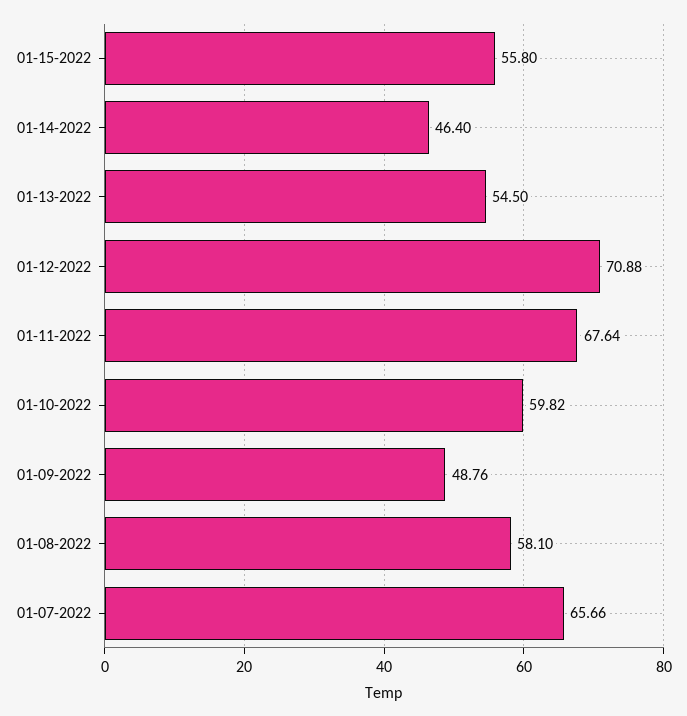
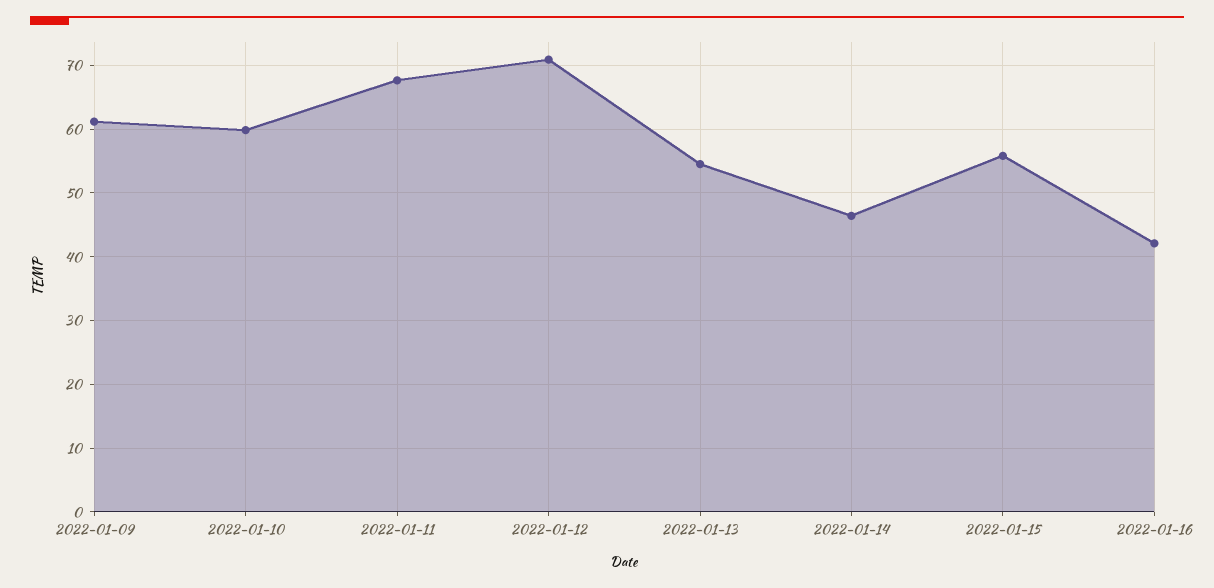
01-09-2022: 48.76 -> 61
01-08-2022: 58.1 -> none
01-07-2022: 65.66 -> none
2022-01-16: none -> 42

